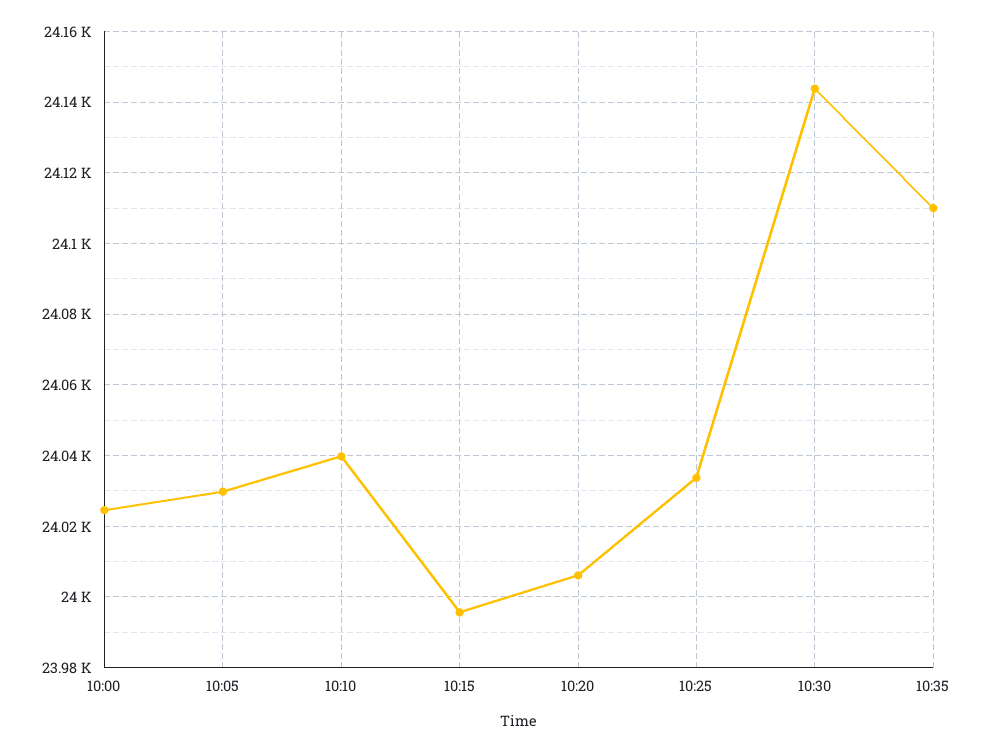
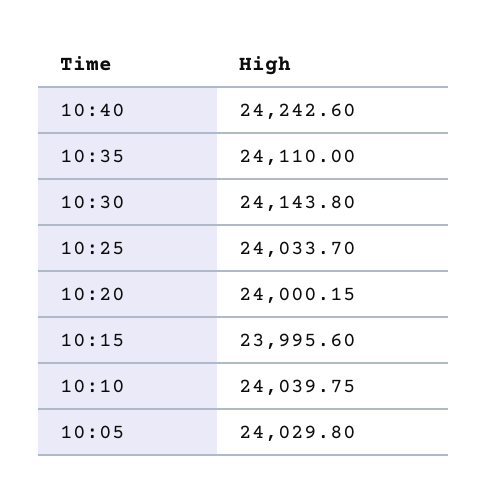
10:00: 24024 -> none
10:20: 24006 -> 24000.15
10:40: none -> 24242.6

